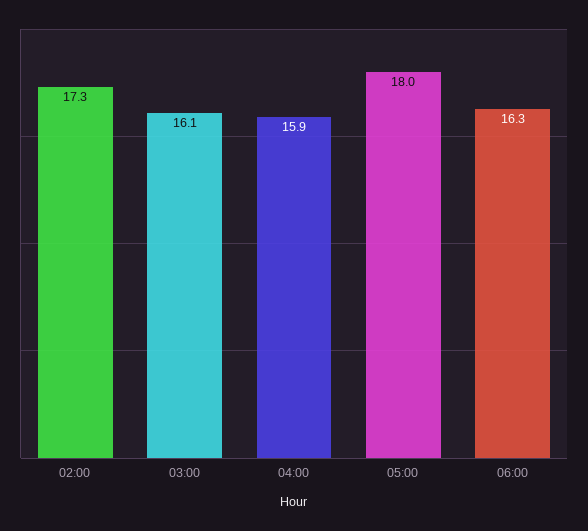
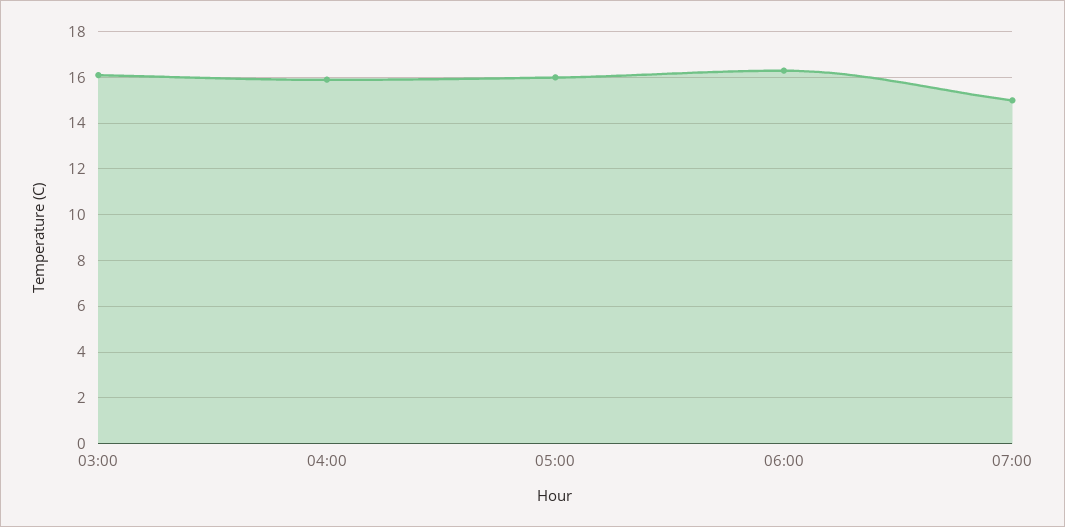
02:00: 17.3 -> none
05:00: 18 -> 16
07:00: none -> 15

